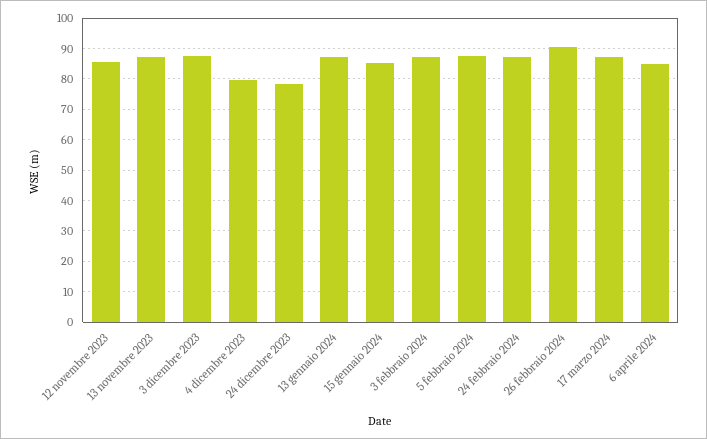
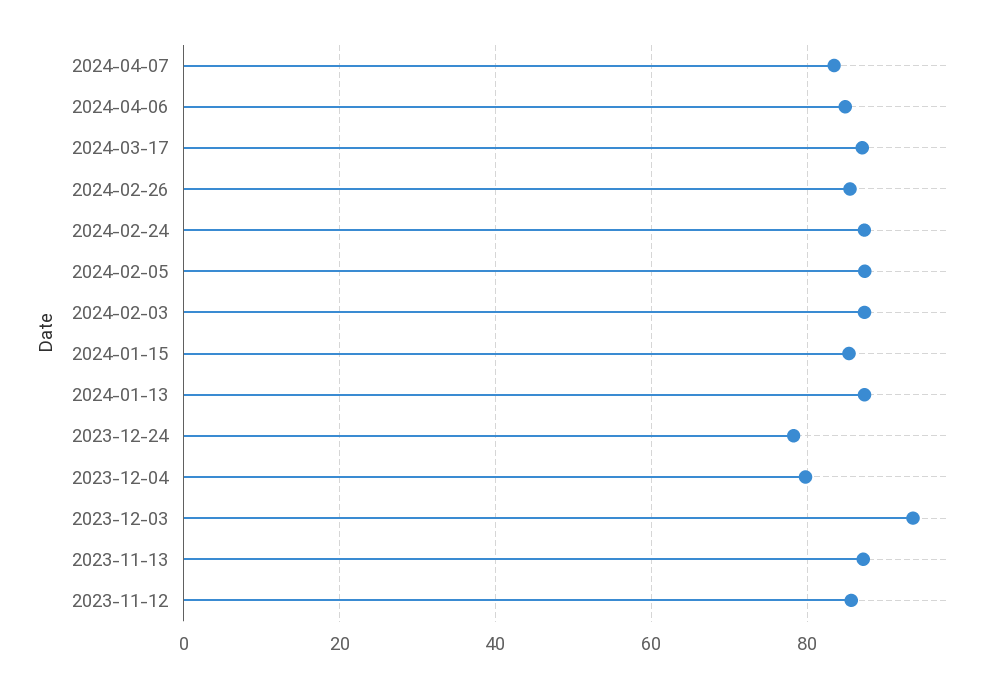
3 dicembre 2023: 88 -> 94
26 febbraio 2024: 90 -> 86
2024-04-07: none -> 84

